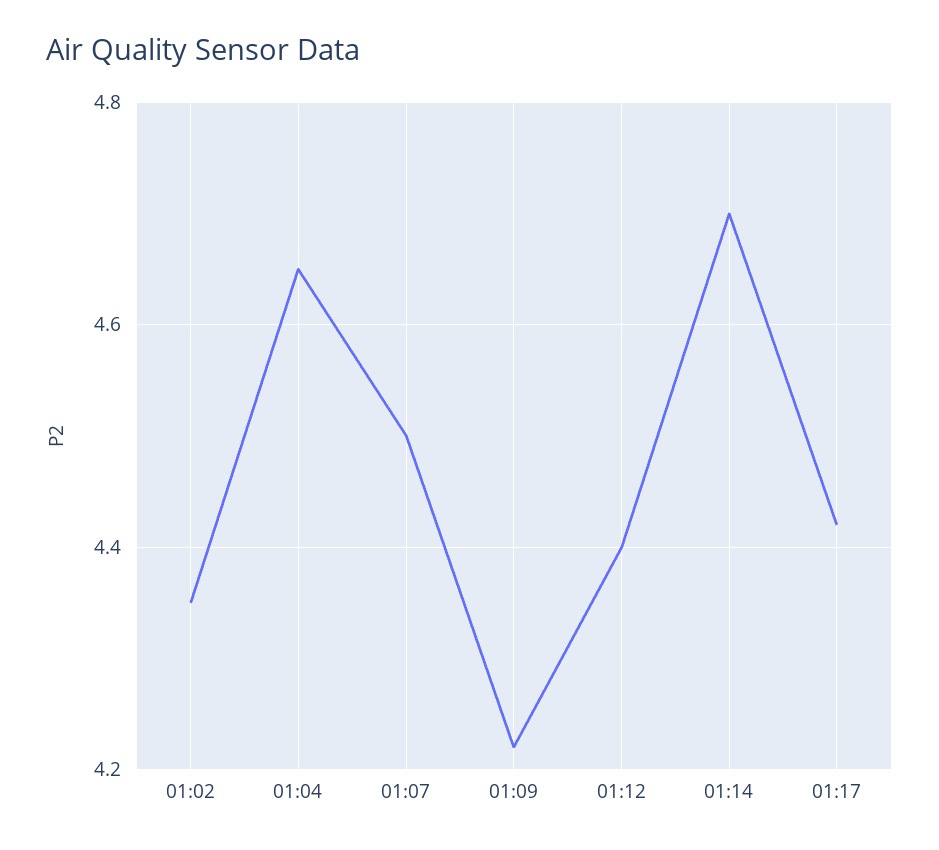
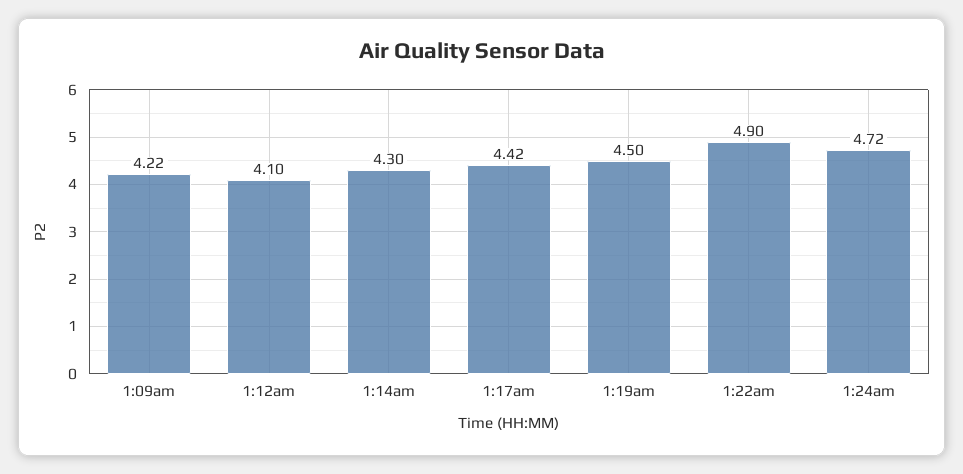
01:02: 4.35 -> none
01:04: 4.65 -> none
01:07: 4.5 -> none
01:12: 4.4 -> 4.1
01:14: 4.7 -> 4.3
1:19am: none -> 4.5
1:22am: none -> 4.9
1:24am: none -> 4.72

